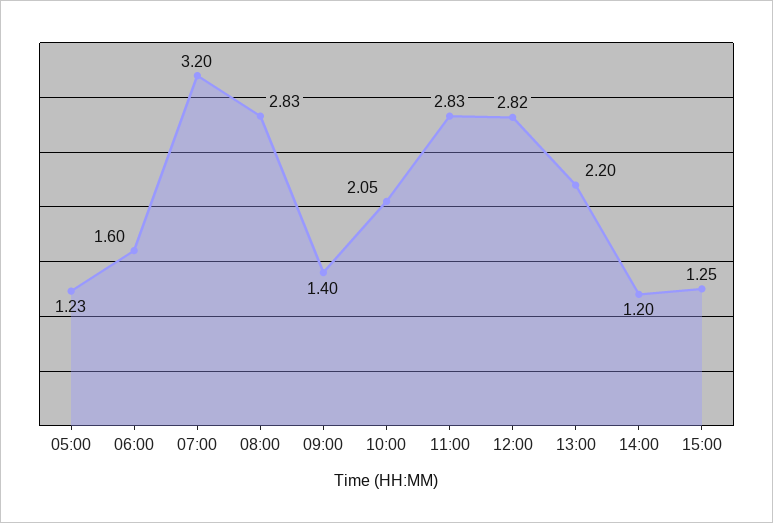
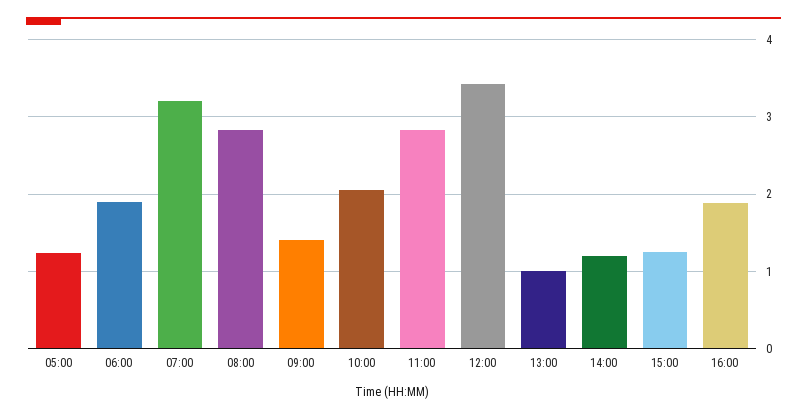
06:00: 1.6 -> 1.9
12:00: 2.82 -> 3.4
13:00: 2.2 -> 1
16:00: none -> 1.9

